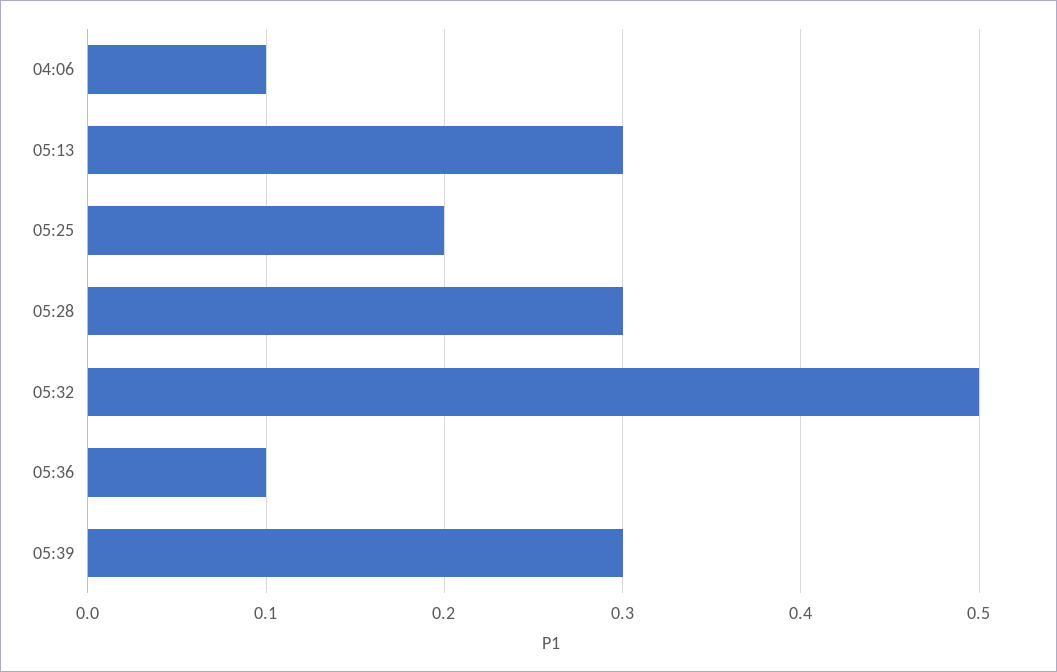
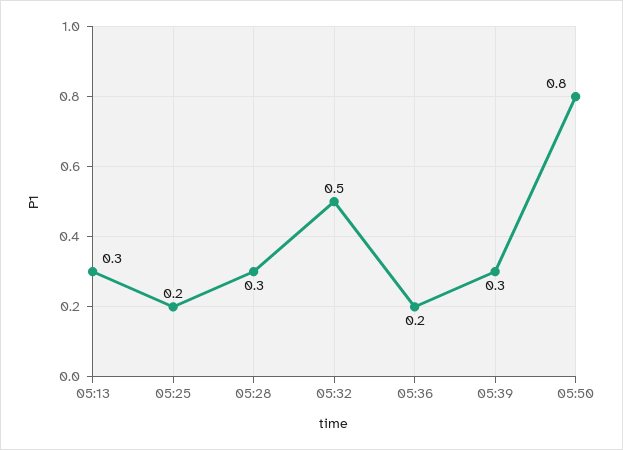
04:06: 0.1 -> none
05:36: 0.1 -> 0.2
05:50: none -> 0.8

